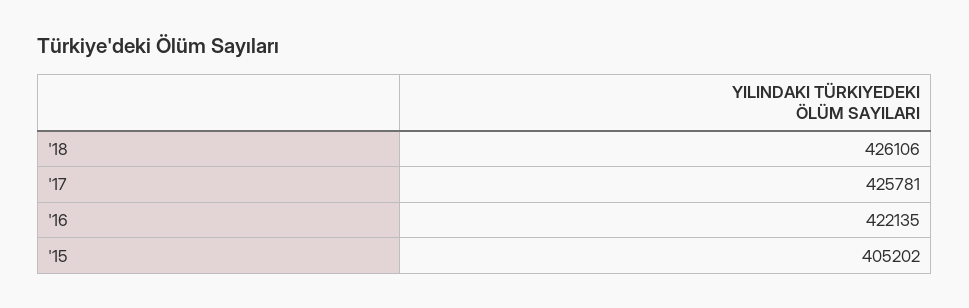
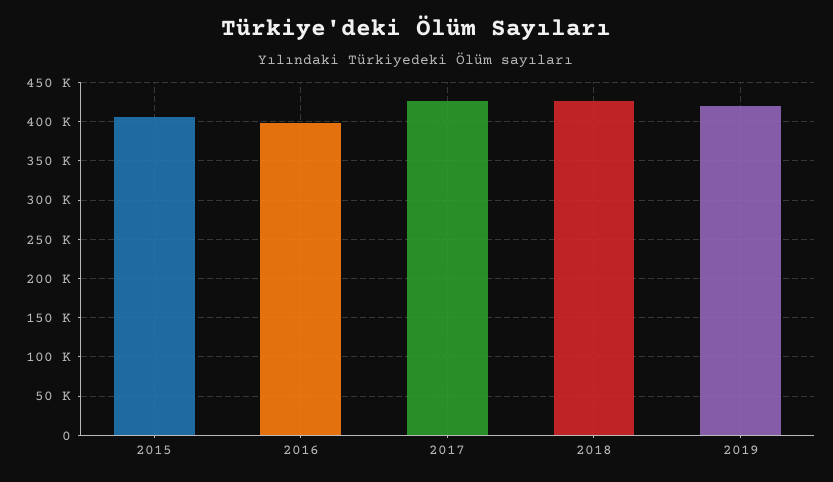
'16: 422135 -> 400000
2019: none -> 420000

